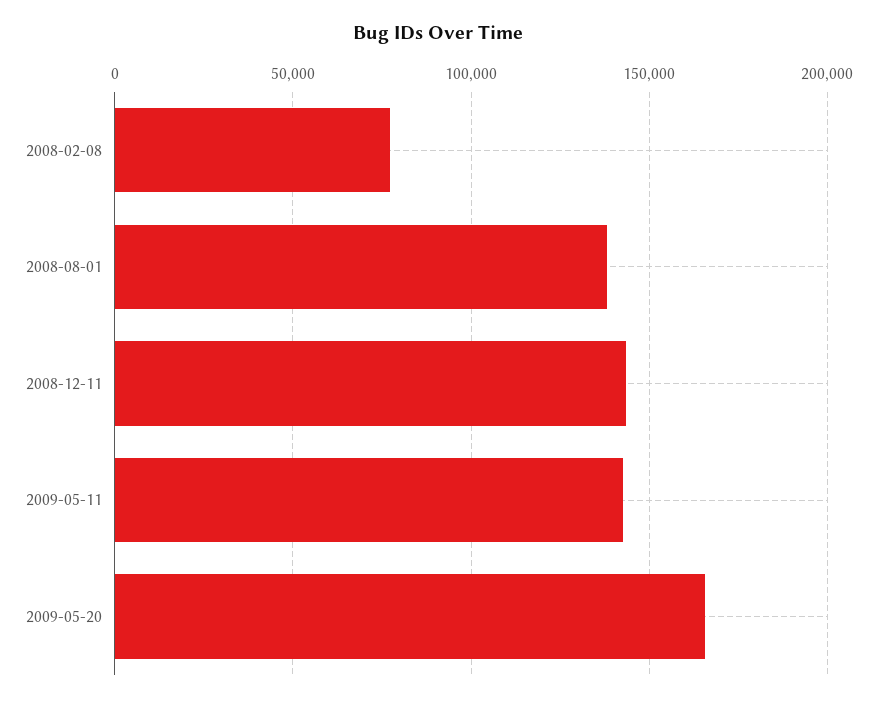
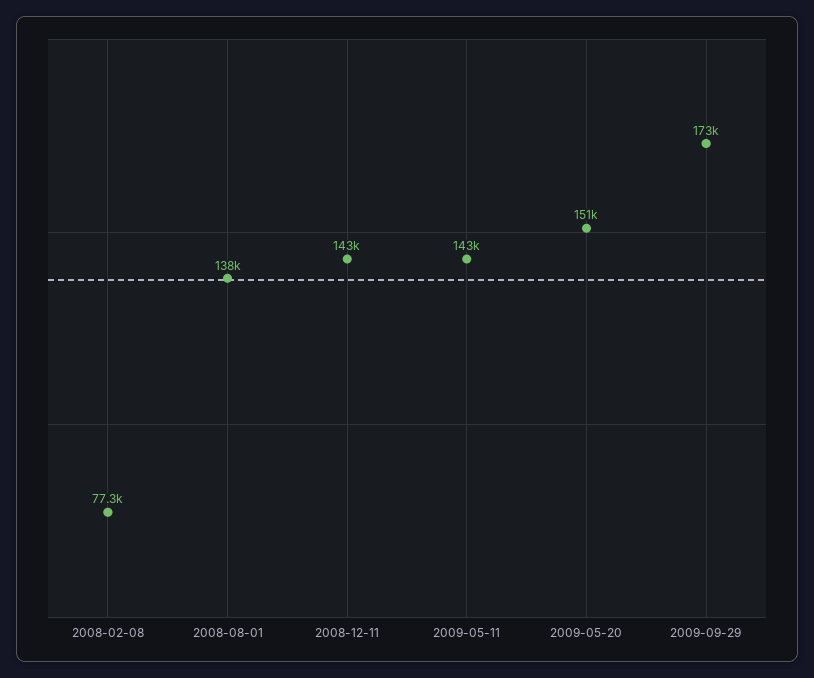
2009-05-20: 165000 -> 151000
2009-09-29: none -> 173000

